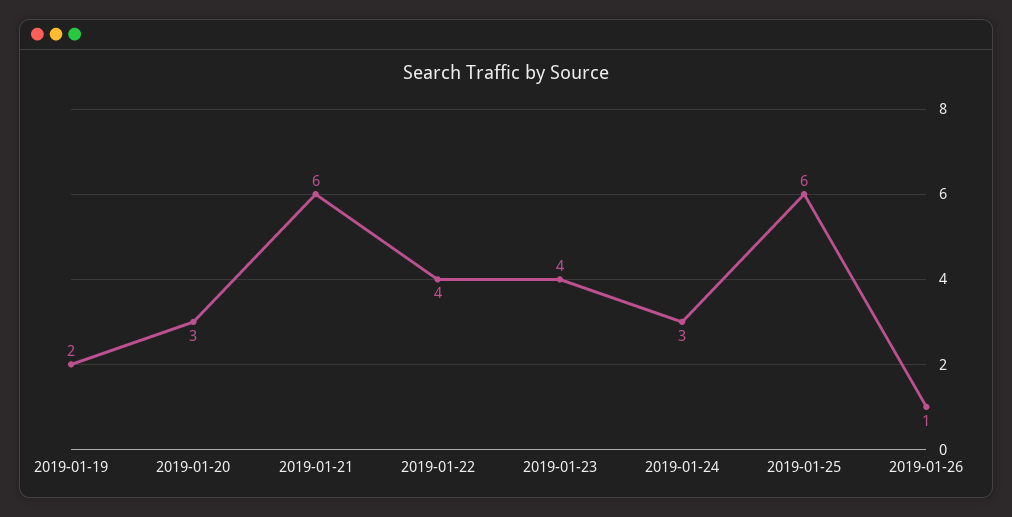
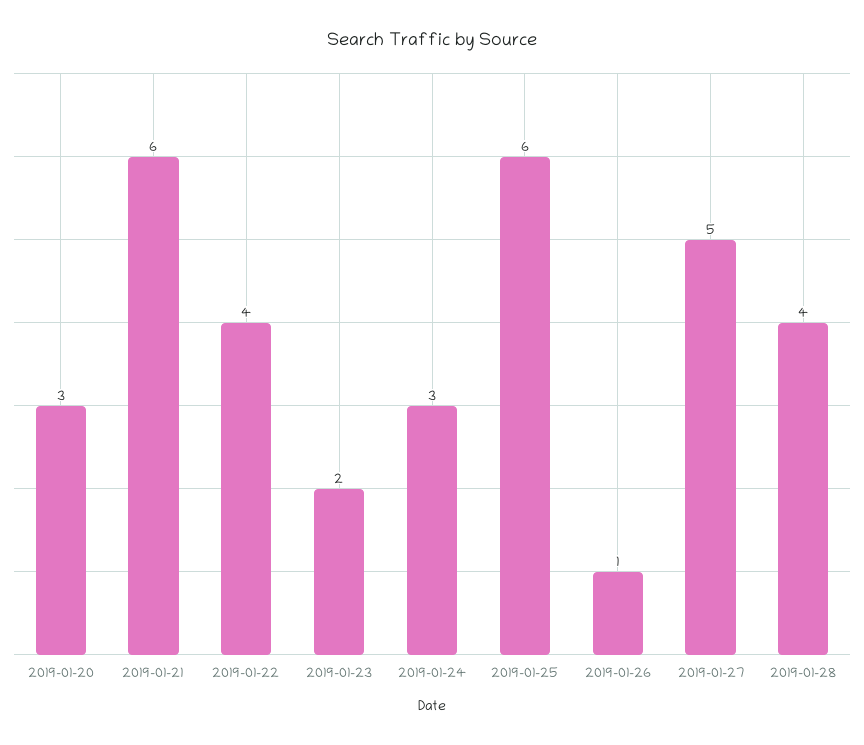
2019-01-19: 2 -> none
2019-01-23: 4 -> 2
2019-01-27: none -> 5
2019-01-28: none -> 4

